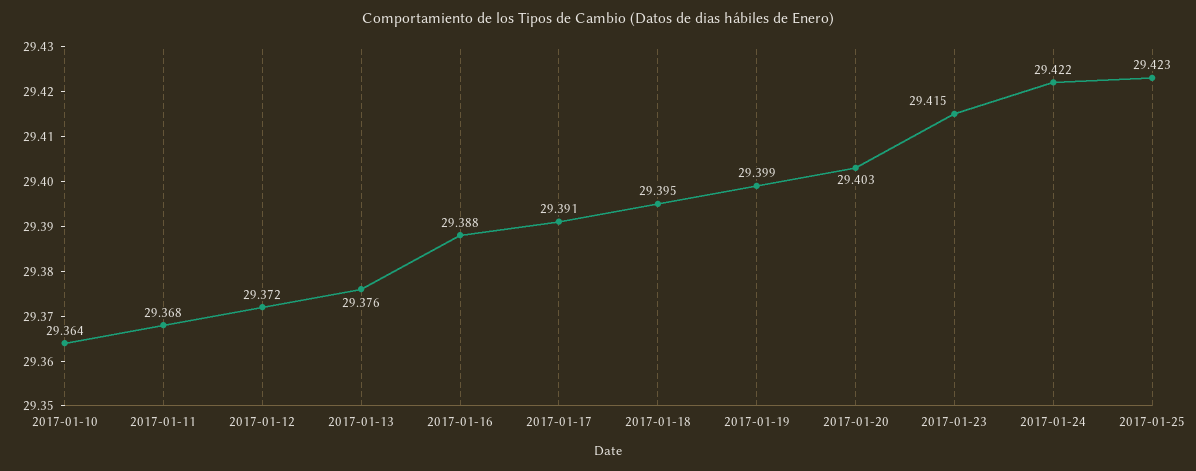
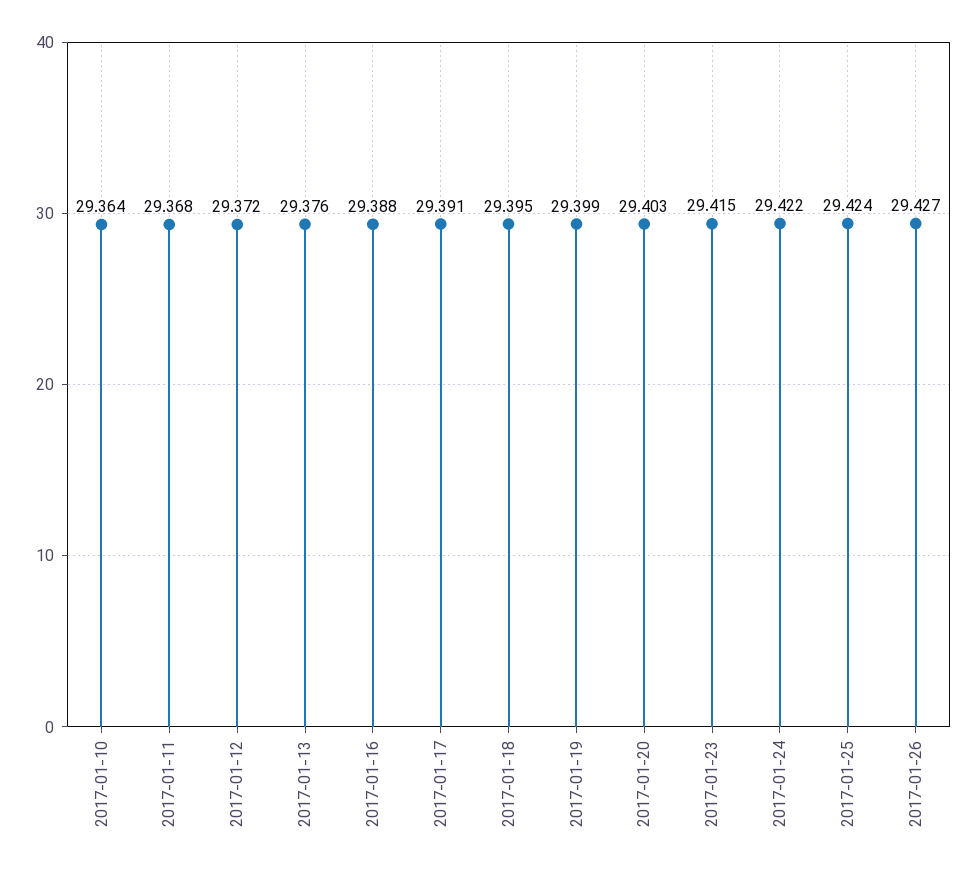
2017-01-25: 29.423 -> 29.424
2017-01-26: none -> 29.427

